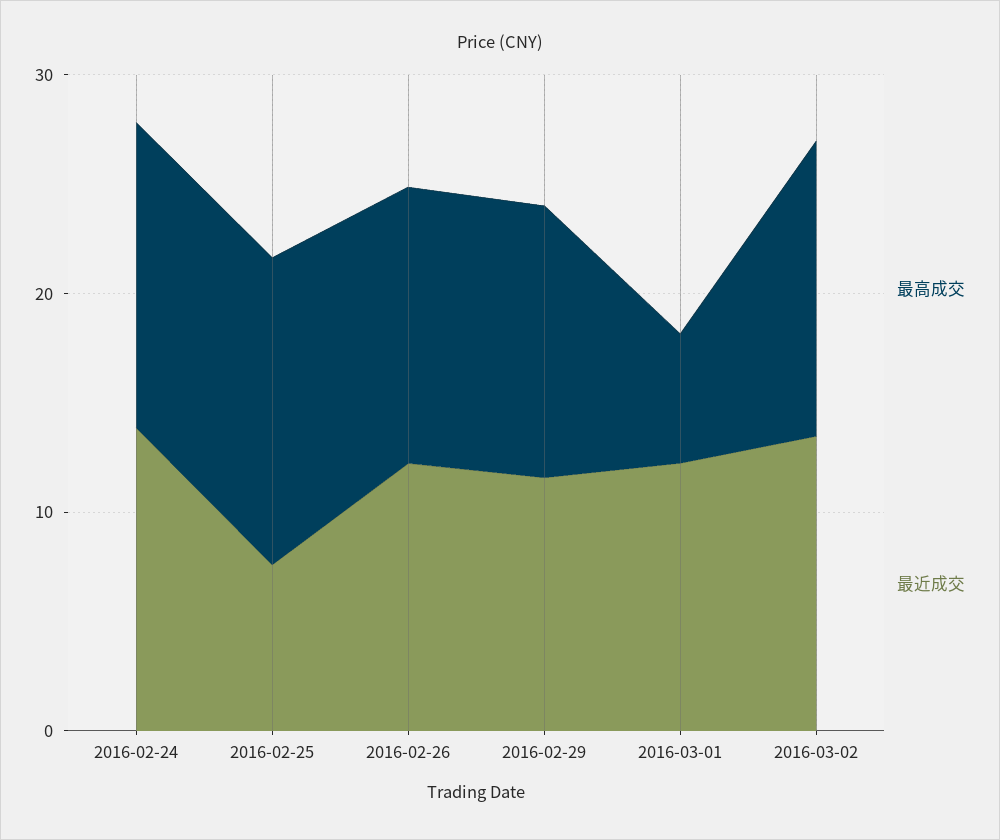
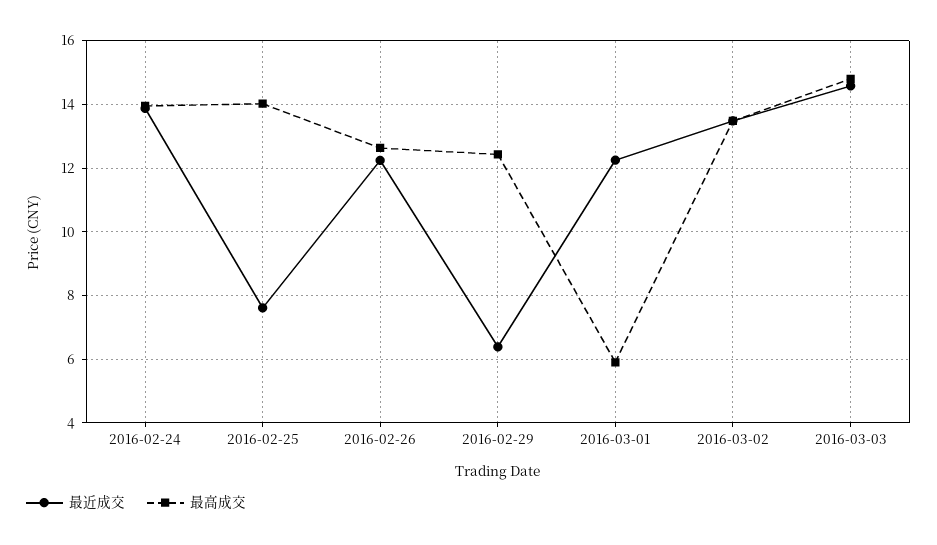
最近成交, 2016-02-29: 12 -> 6.4
最近成交, 2016-03-03: none -> 14.6
最高成交, 2016-03-03: none -> 14.8

